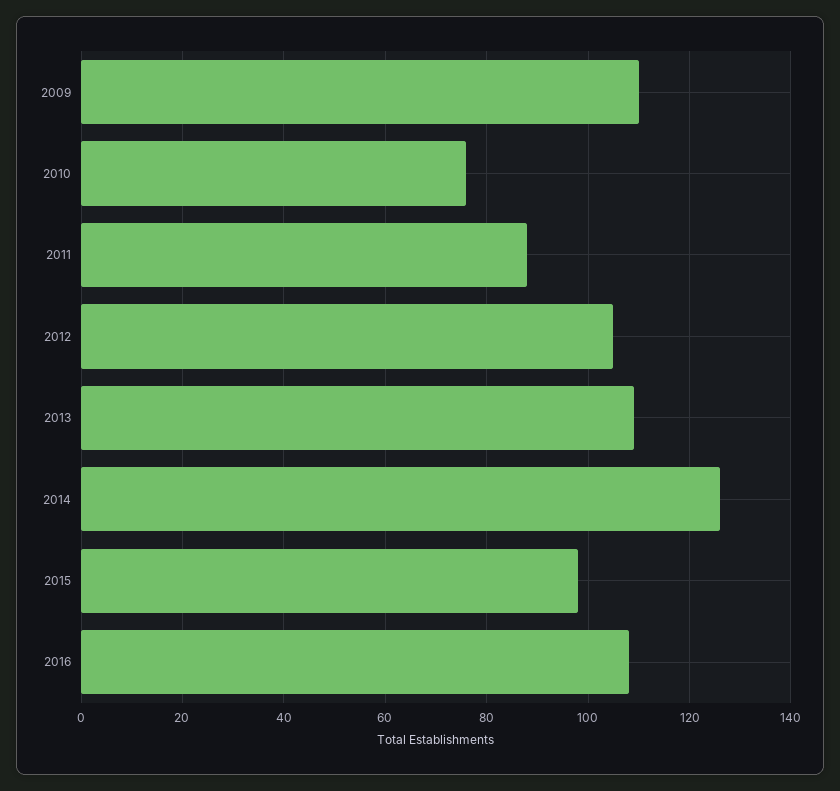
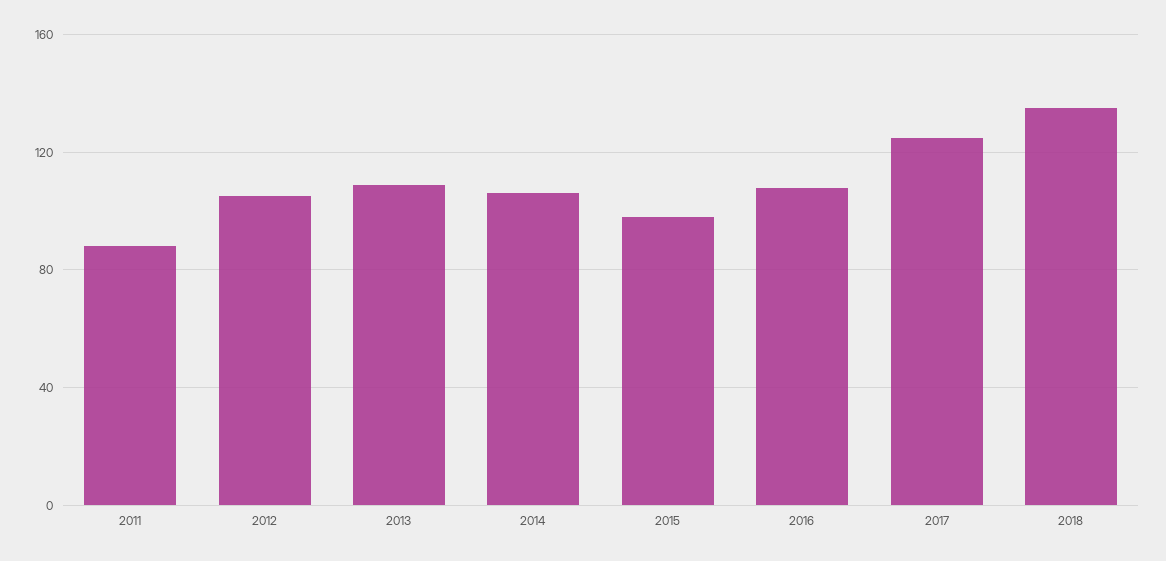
2009: 110 -> none
2010: 75 -> none
2014: 125 -> 105
2017: none -> 125
2018: none -> 135

